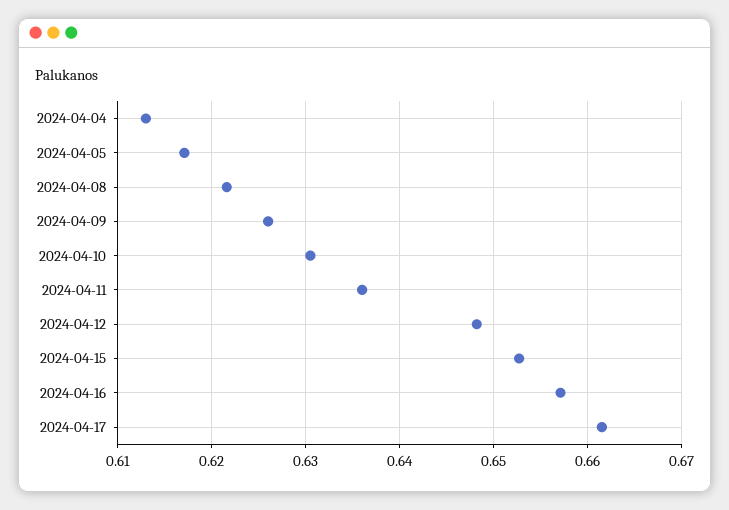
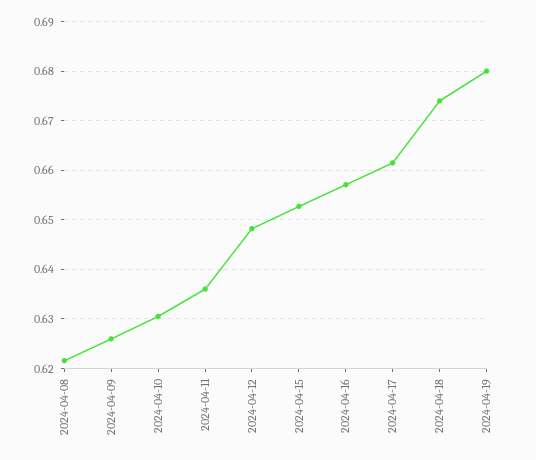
2024-04-04: 0.613 -> none
2024-04-05: 0.617 -> none
2024-04-18: none -> 0.674
2024-04-19: none -> 0.68

